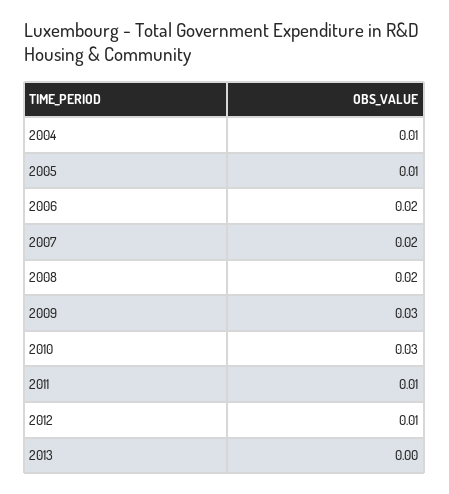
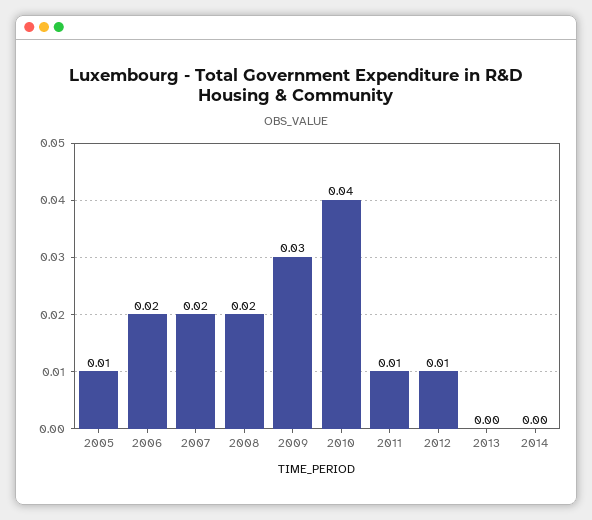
2004: 0.01 -> none
2010: 0.03 -> 0.04
2014: none -> 0

